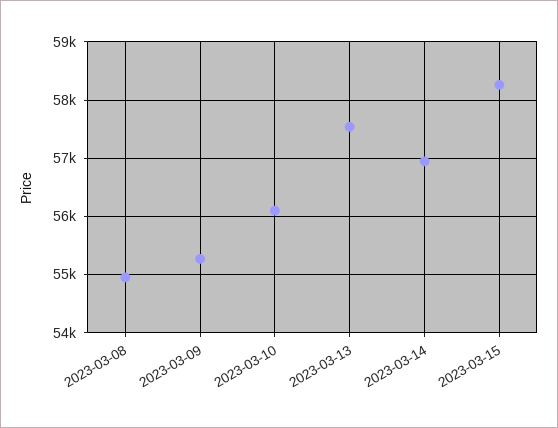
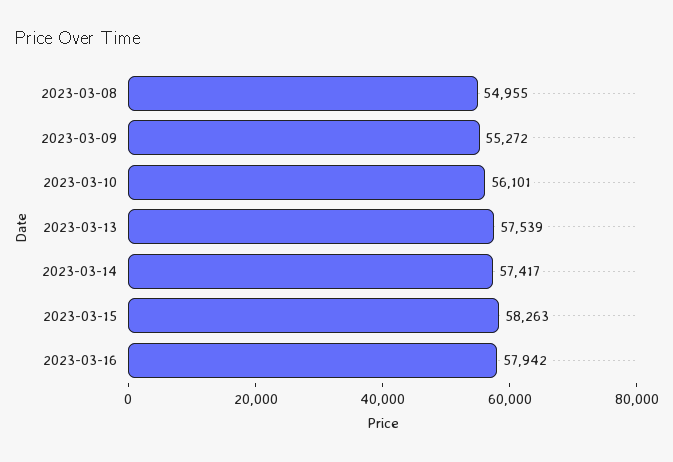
2023-03-14: 57000 -> 57417
2023-03-16: none -> 57942

